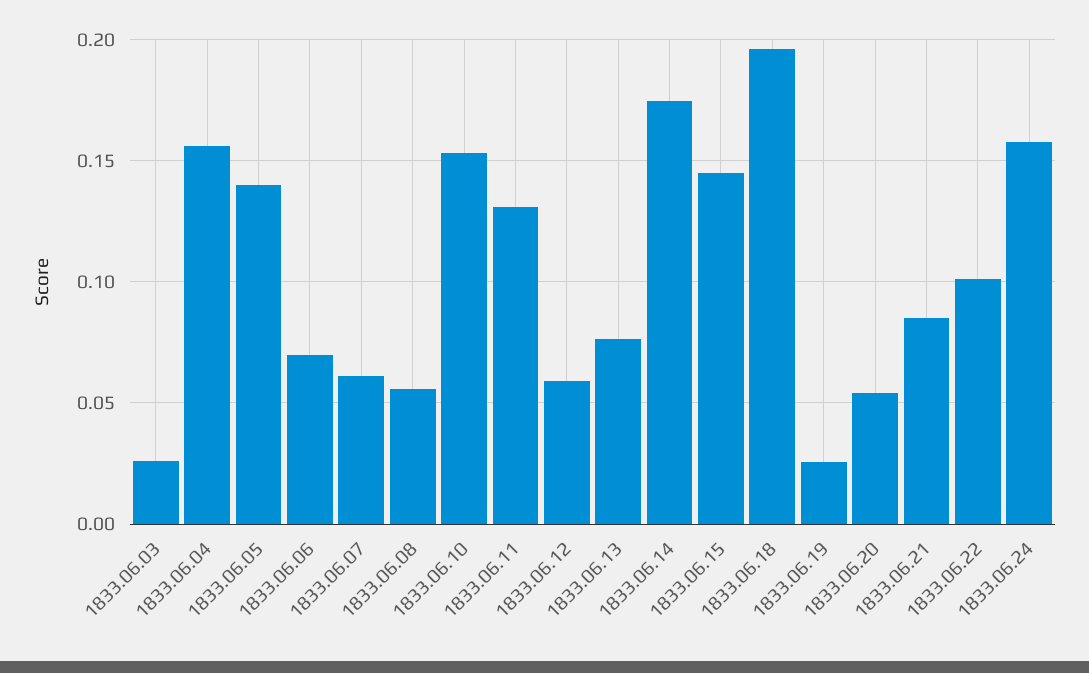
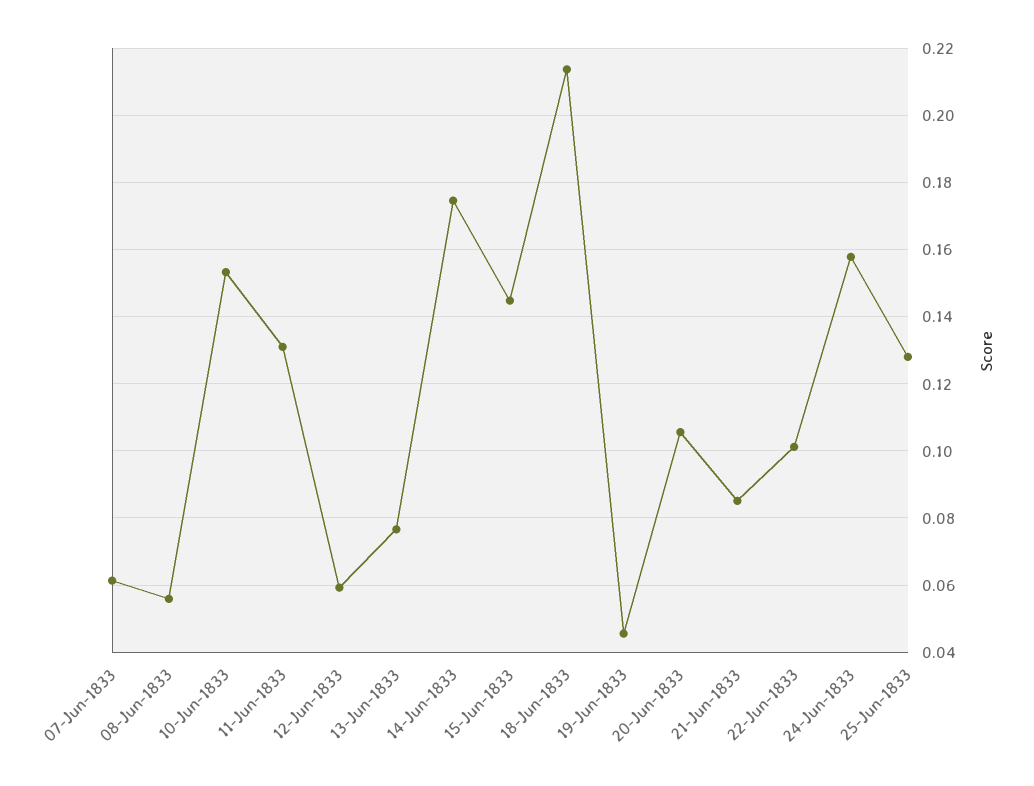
1833.06.03: 0.025 -> none
1833.06.04: 0.155 -> none
1833.06.05: 0.14 -> none
1833.06.06: 0.07 -> none
1833.06.18: 0.195 -> 0.214
1833.06.19: 0.025 -> 0.046
1833.06.20: 0.055 -> 0.106
25-Jun-1833: none -> 0.128

